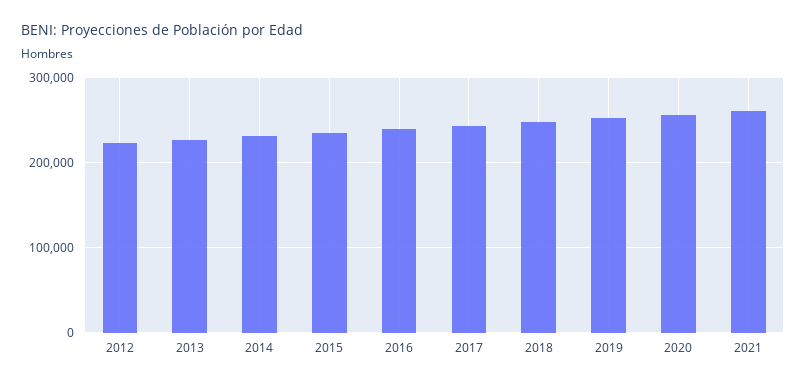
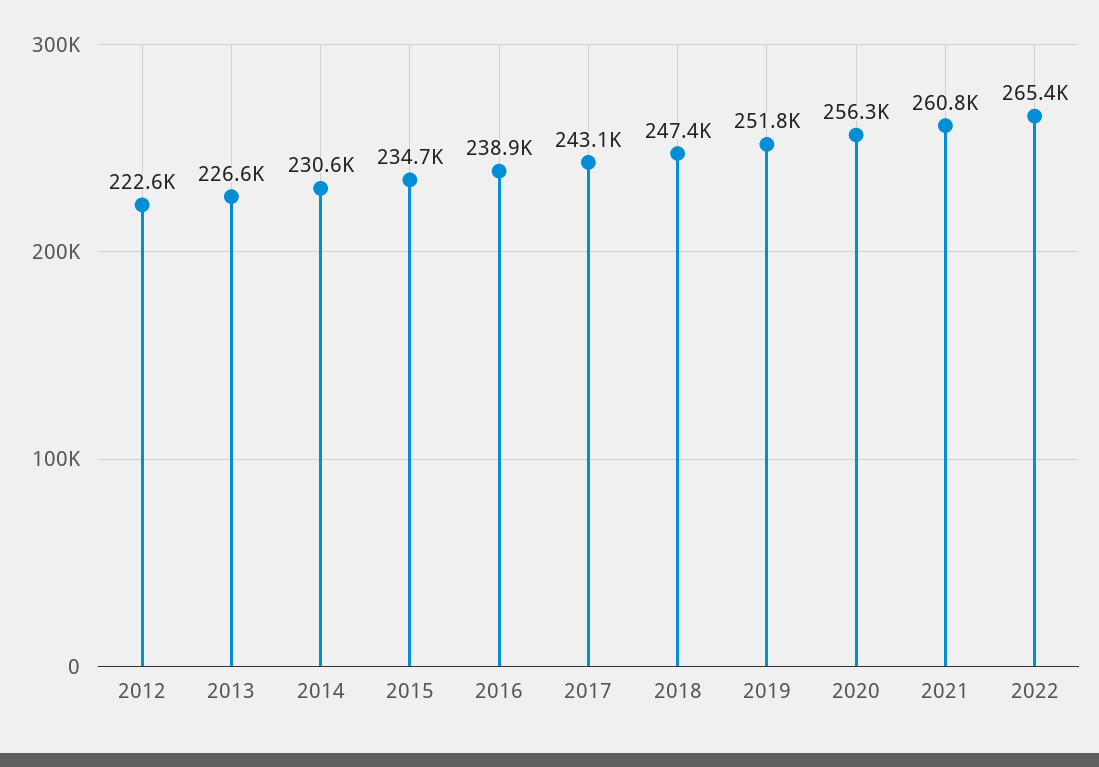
2022: none -> 265400

